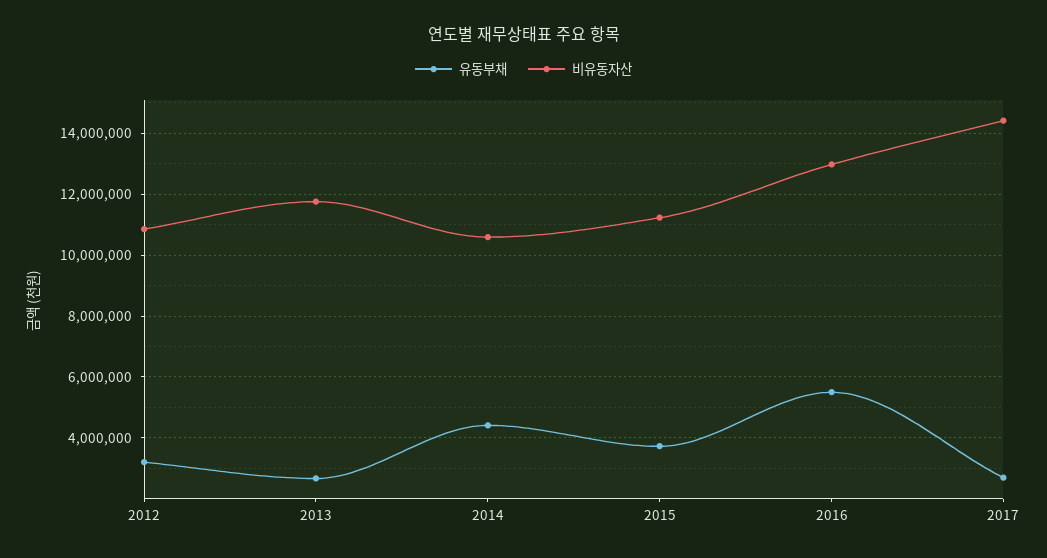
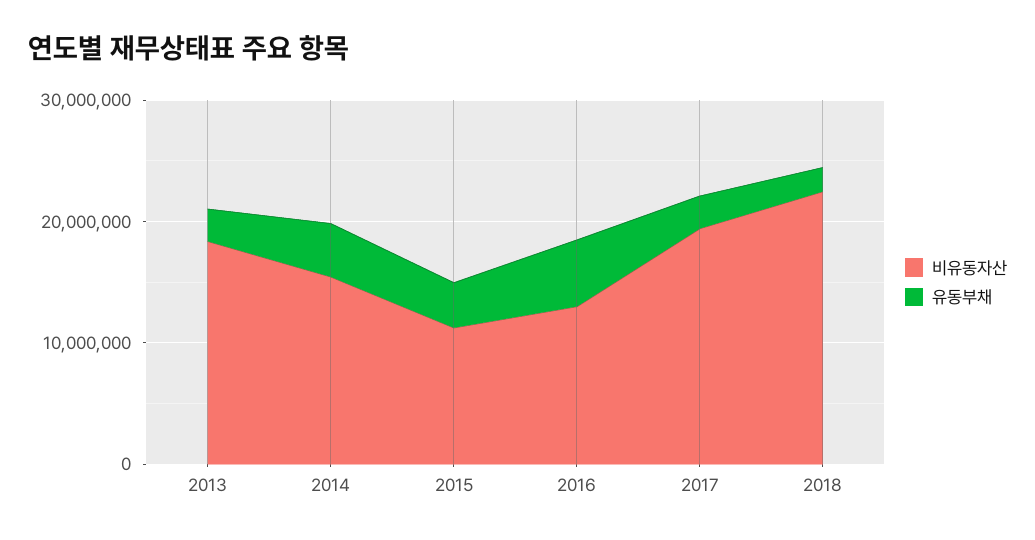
유동부채, 2012: 3200000 -> none
비유동자산, 2012: 10800000 -> none
비유동자산, 2013: 11800000 -> 18000000
비유동자산, 2014: 10600000 -> 16000000
비유동자산, 2017: 14400000 -> 20000000
비유동자산, 2018: none -> 22000000
유동부채, 2018: none -> 2000000

